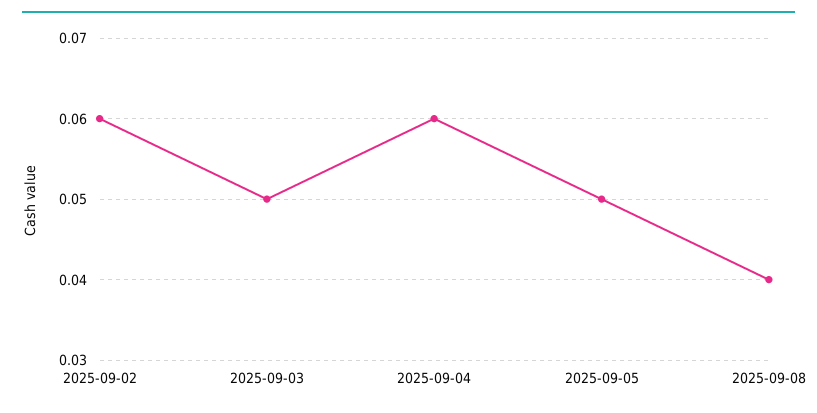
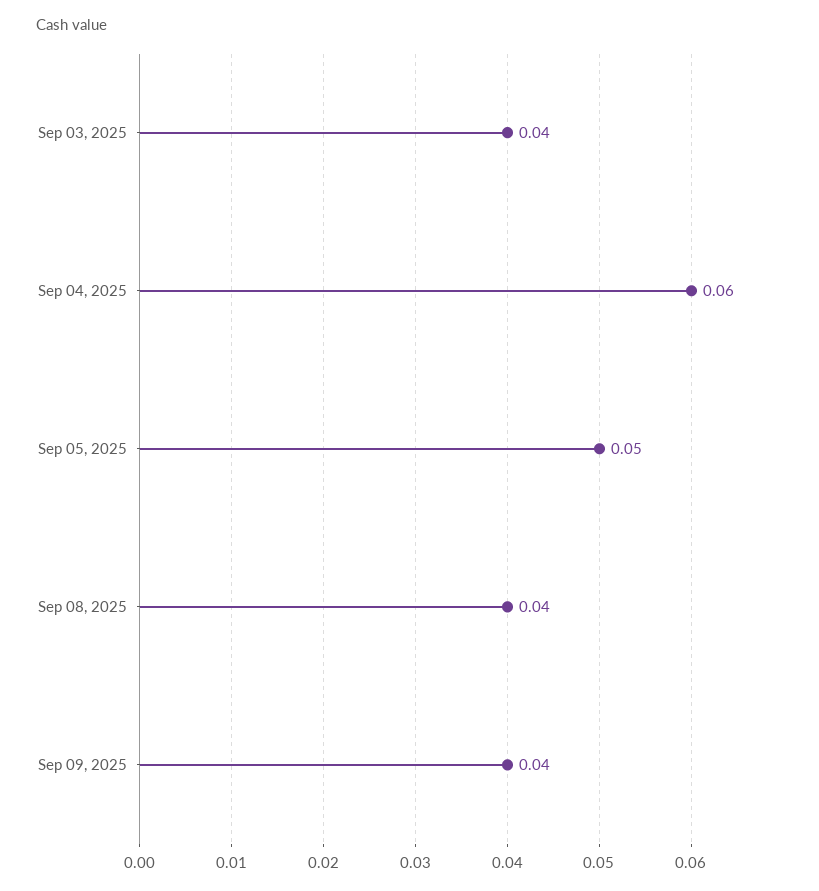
2025-09-02: 0.06 -> none
2025-09-03: 0.05 -> 0.04
Sep 09, 2025: none -> 0.04

